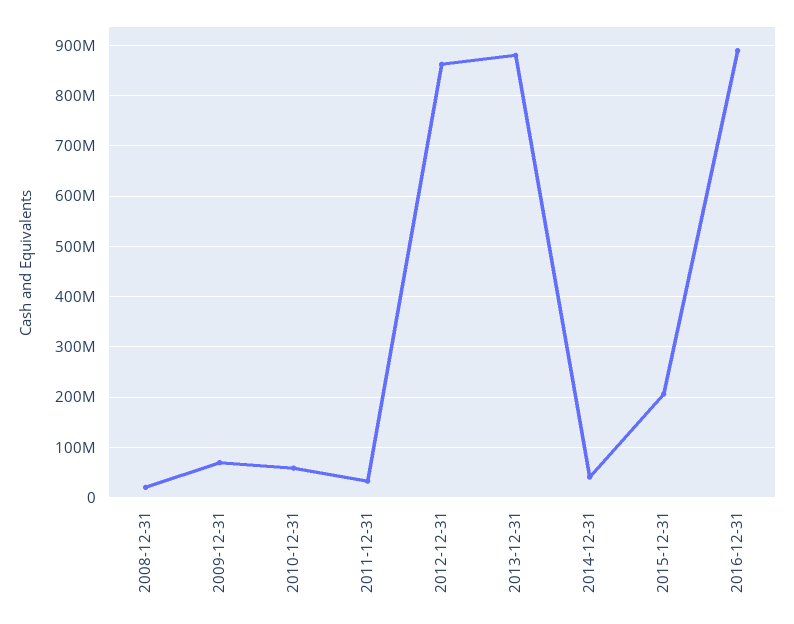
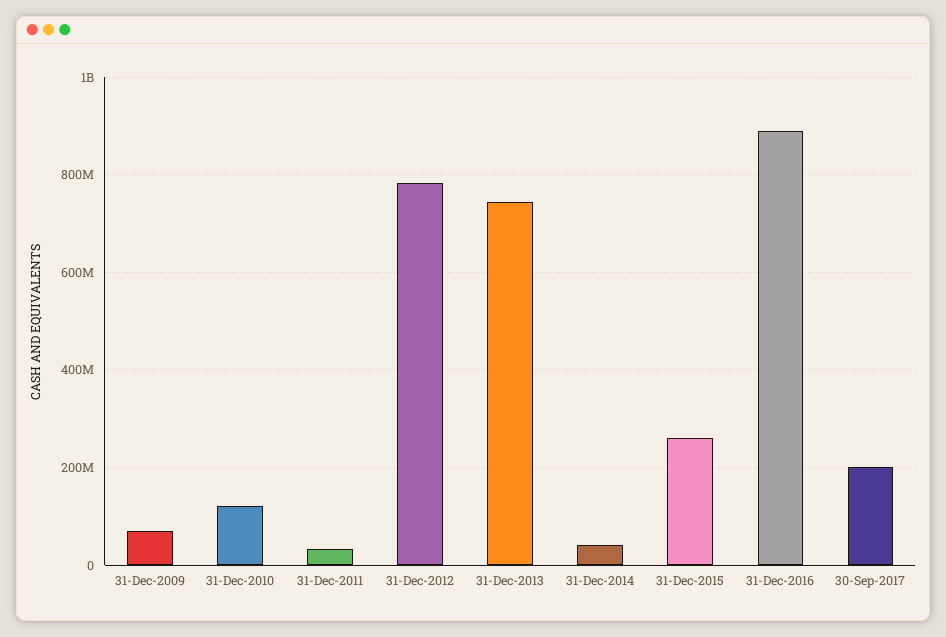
2008-12-31: 20000000 -> none
2010-12-31: 60000000 -> 120000000
2012-12-31: 860000000 -> 780000000
2013-12-31: 880000000 -> 740000000
2015-12-31: 200000000 -> 260000000
30-Sep-2017: none -> 200000000

